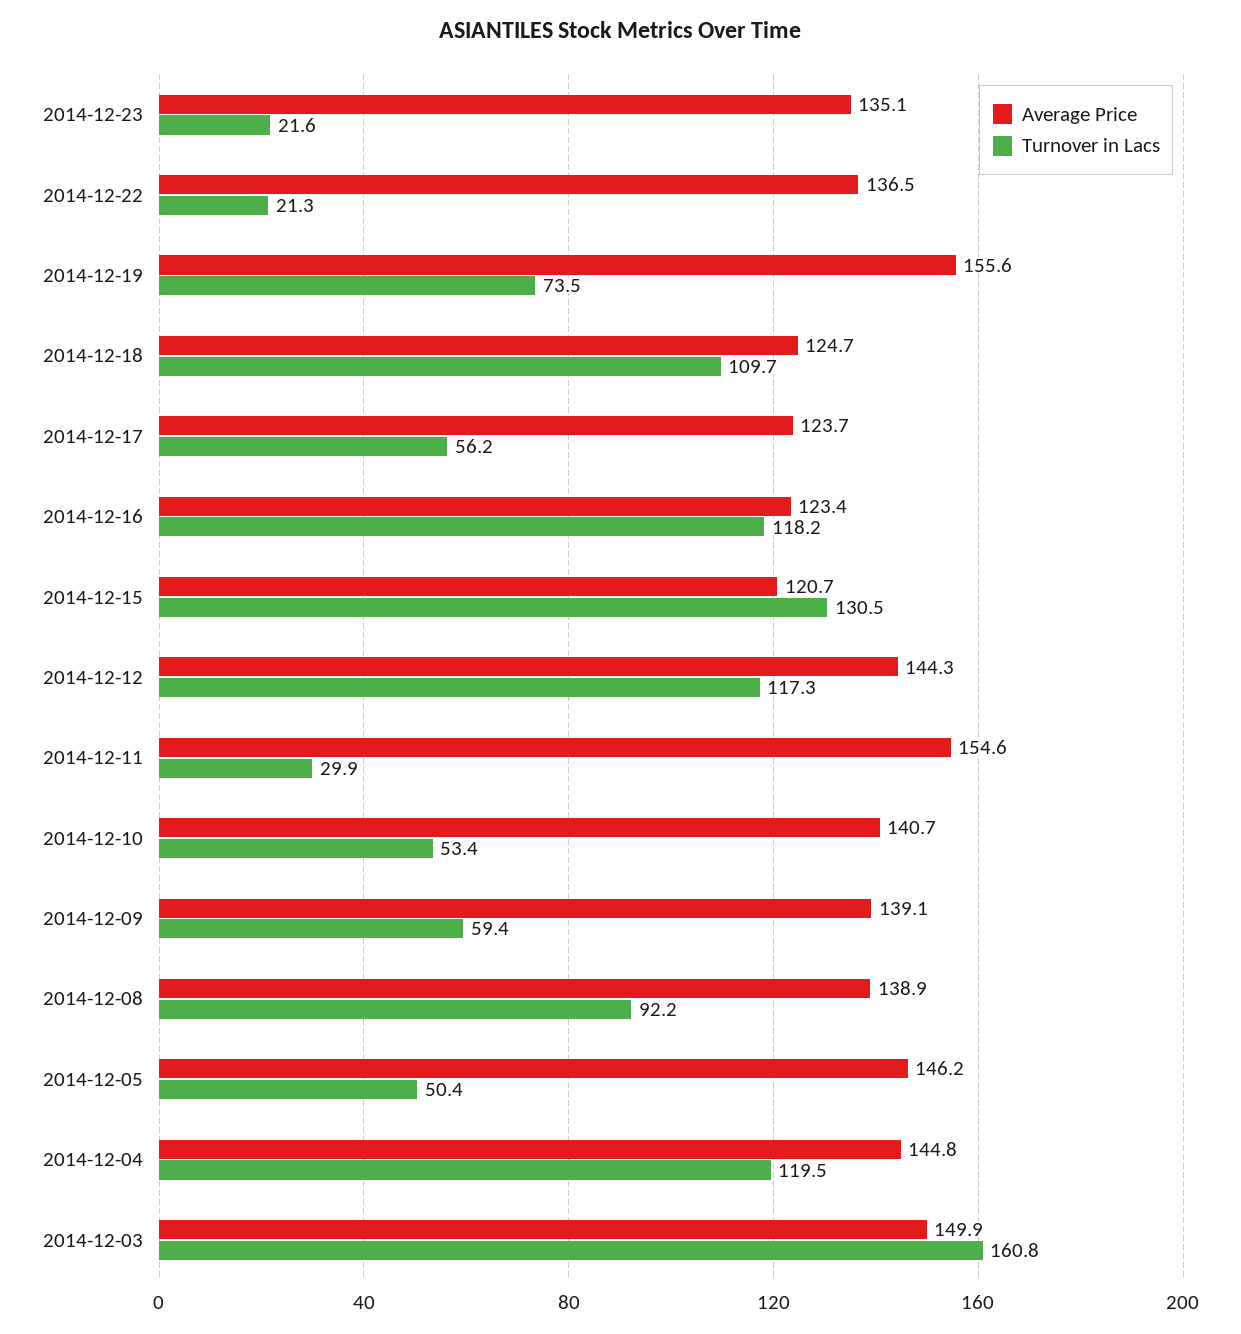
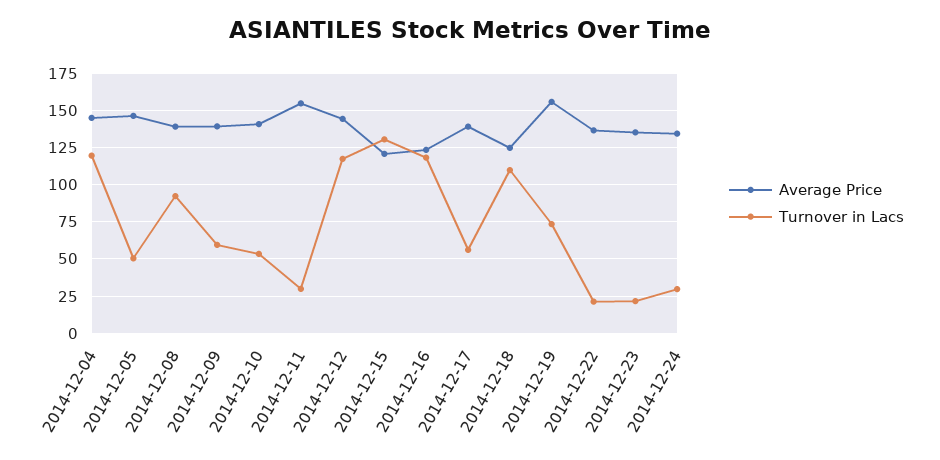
Average Price, 2014-12-17: 123.7 -> 140
Average Price, 2014-12-03: 149.9 -> none
Turnover in Lacs, 2014-12-03: 160.8 -> none
Average Price, 2014-12-24: none -> 135
Turnover in Lacs, 2014-12-24: none -> 30

